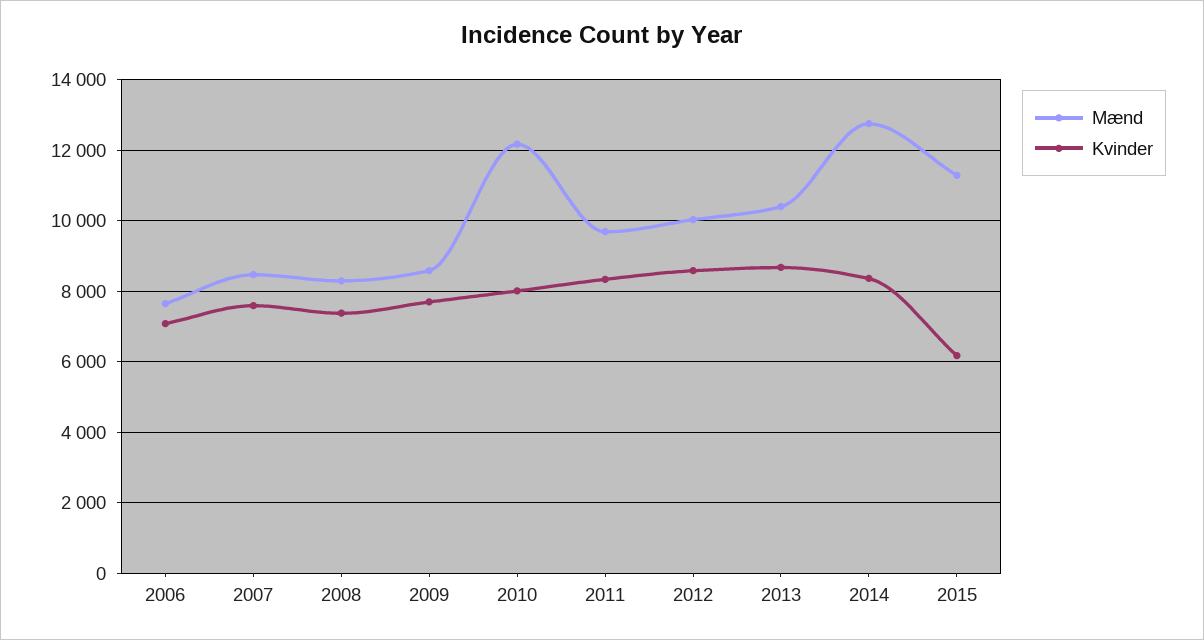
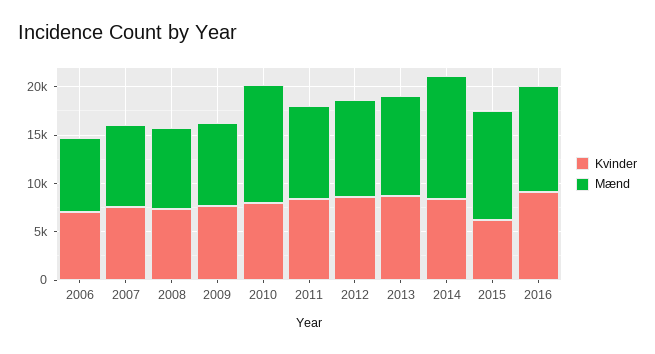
Kvinder, 2016: none -> 9000
Mænd, 2016: none -> 11000

